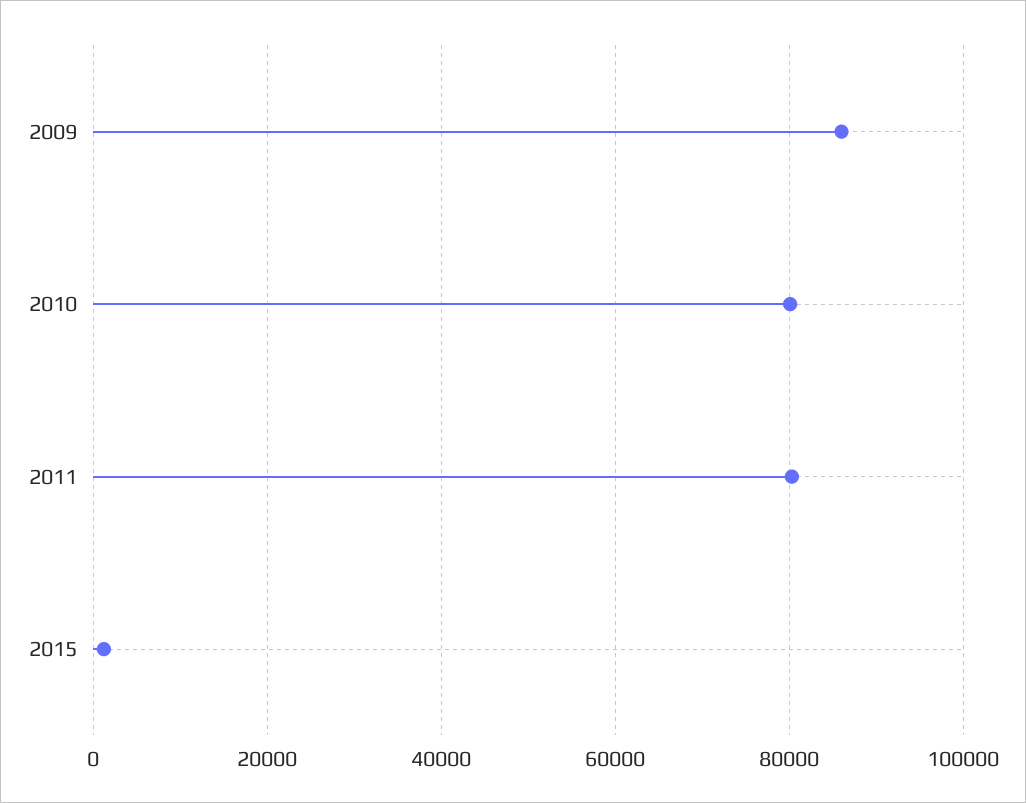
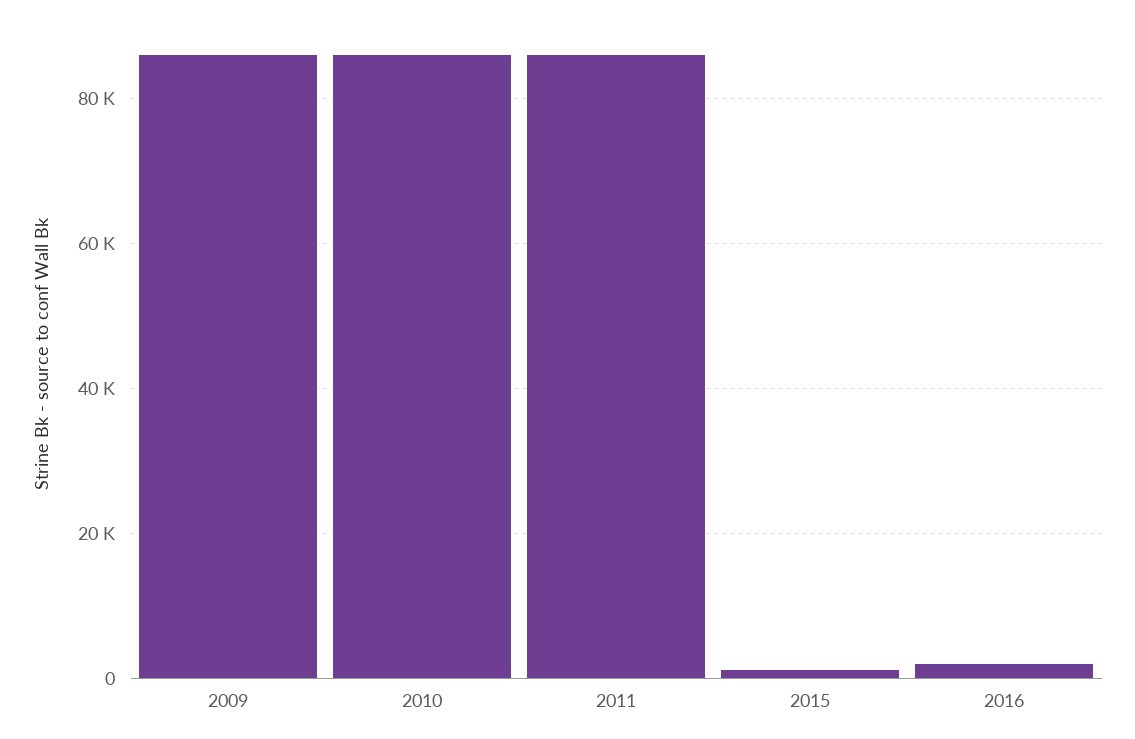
2010: 80000 -> 86000
2011: 80000 -> 86000
2016: none -> 2000

